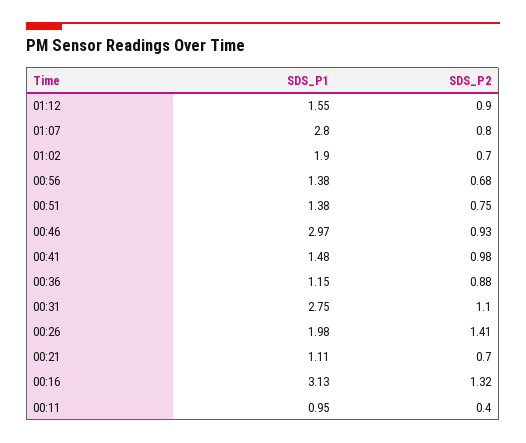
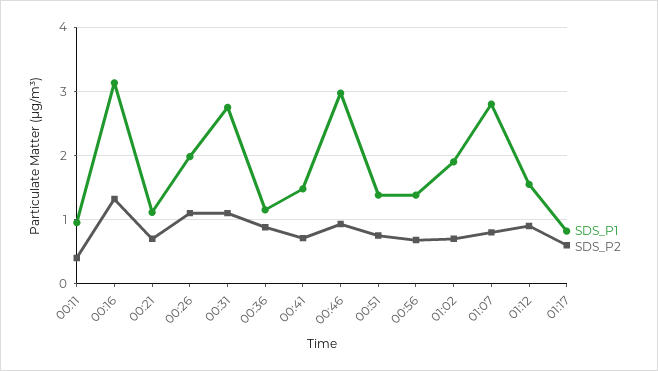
SDS_P2, 00:41: 0.98 -> 0.7
SDS_P2, 00:26: 1.41 -> 1.1
SDS_P1, 01:17: none -> 0.8
SDS_P2, 01:17: none -> 0.6

